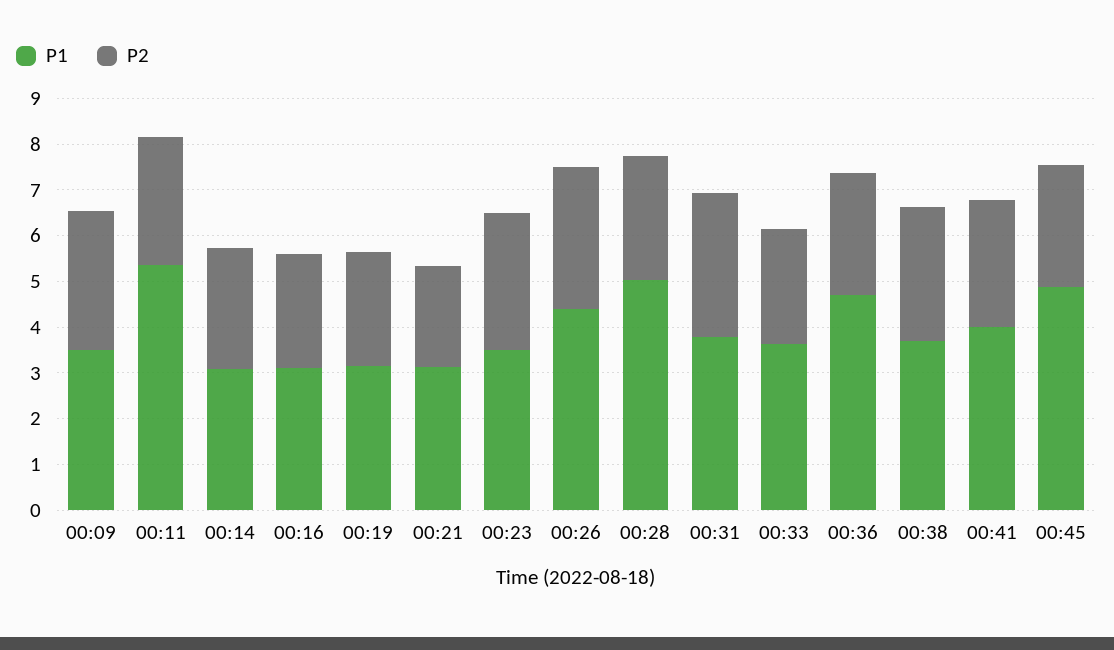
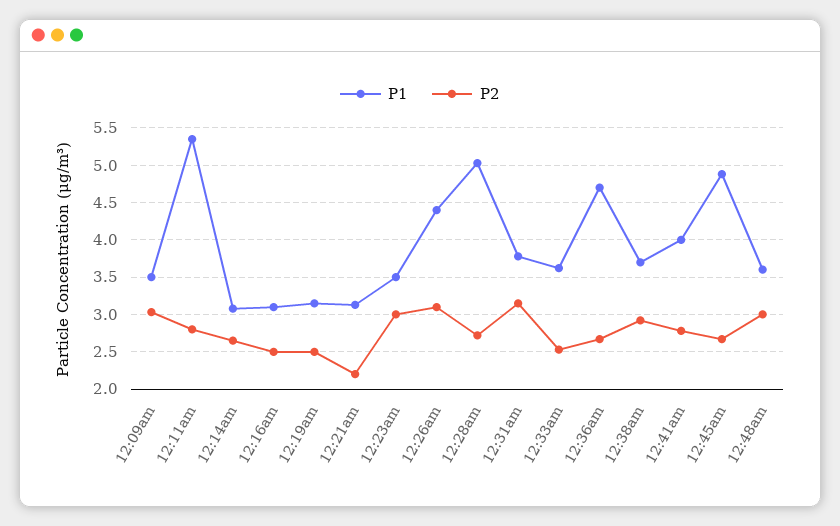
P1, 12:48am: none -> 3.6
P2, 12:48am: none -> 3

